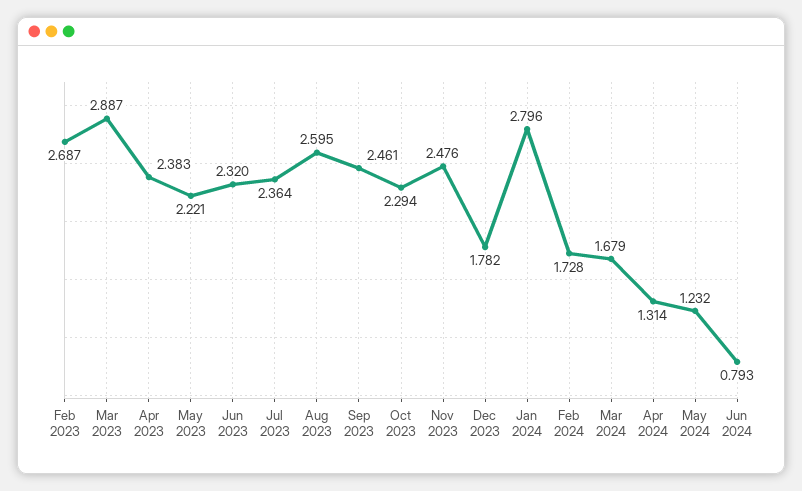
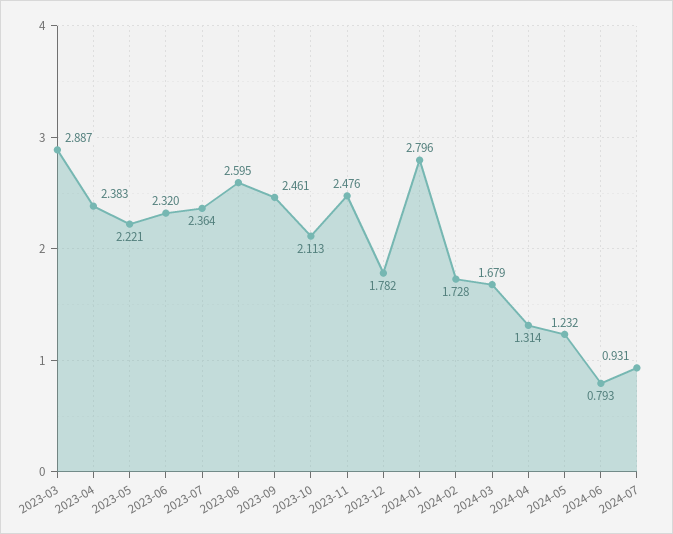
Feb 2023: 2.687 -> none
Oct 2023: 2.294 -> 2.113
2024-07: none -> 0.931

